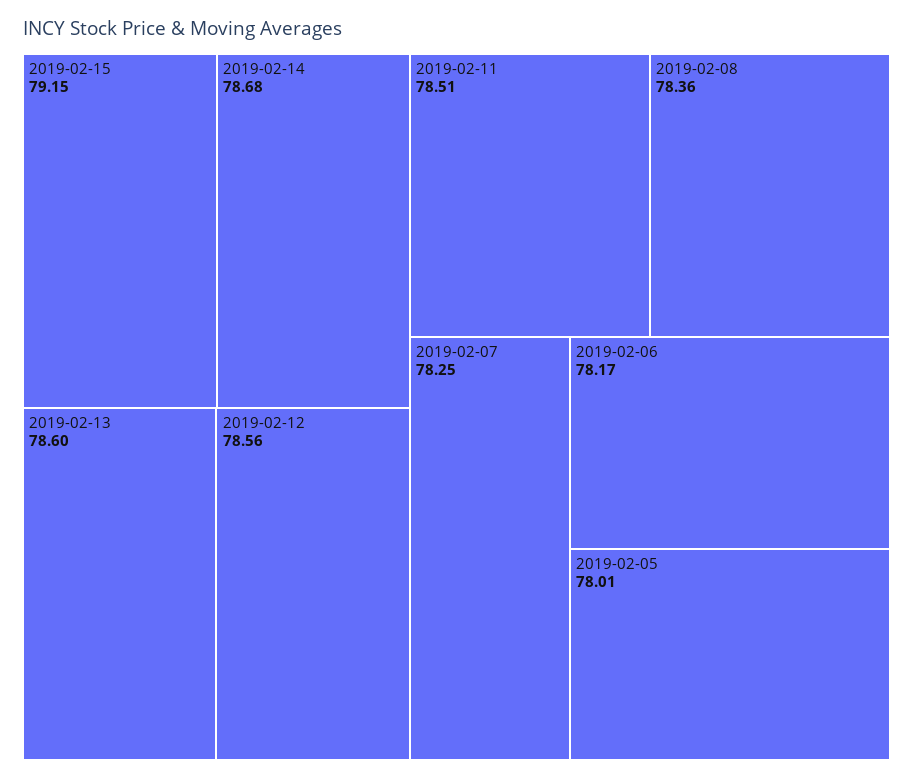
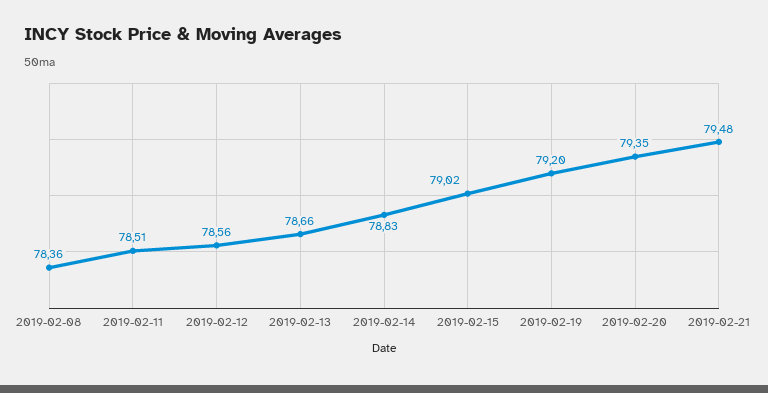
2019-02-15: 79.15 -> 79.02
2019-02-14: 78.68 -> 78.83
2019-02-13: 78.6 -> 78.66
2019-02-07: 78.25 -> none
2019-02-06: 78.17 -> none
2019-02-05: 78.01 -> none
2019-02-19: none -> 79.2
2019-02-20: none -> 79.35
2019-02-21: none -> 79.48

